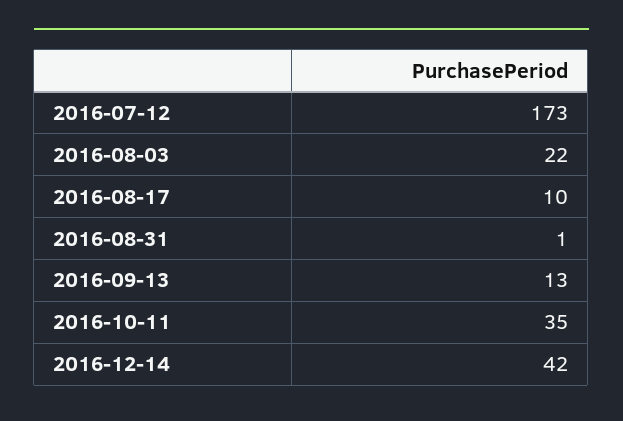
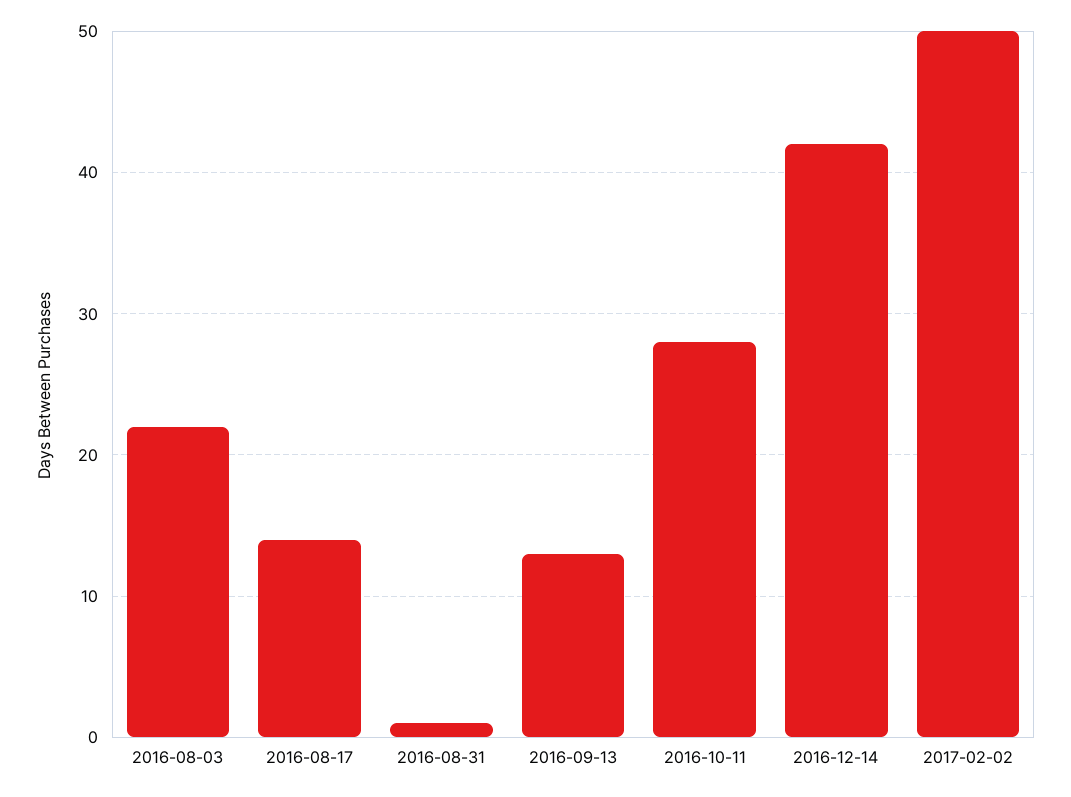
2016-07-12: 173 -> none
2016-08-17: 10 -> 14
2016-10-11: 35 -> 28
2017-02-02: none -> 50

